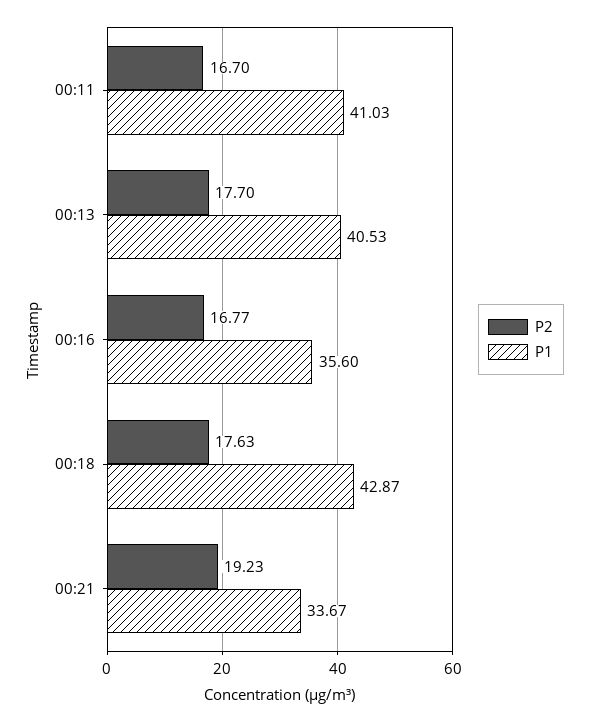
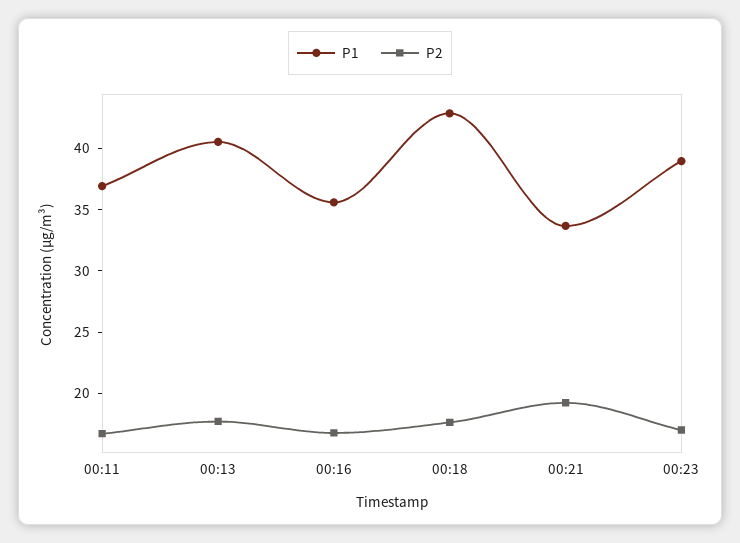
P1, 00:11: 41.03 -> 37
P1, 00:23: none -> 39
P2, 00:23: none -> 17

